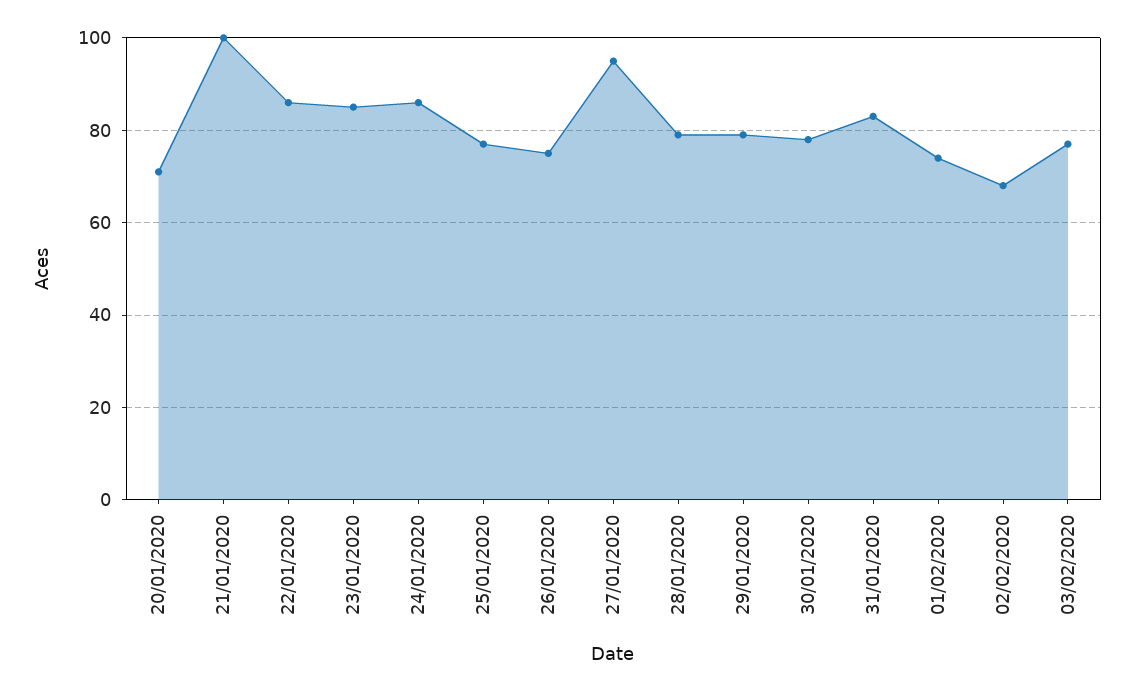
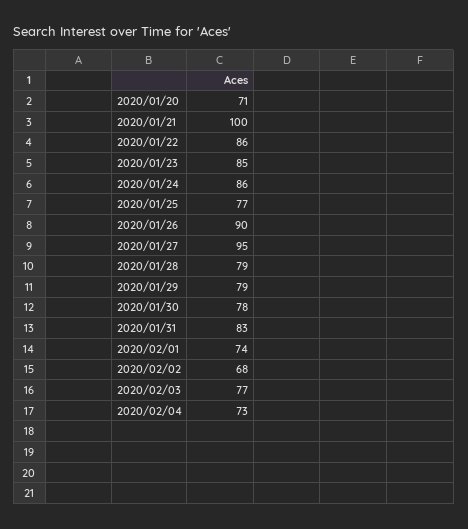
26/01/2020: 75 -> 90
2020/02/04: none -> 73

